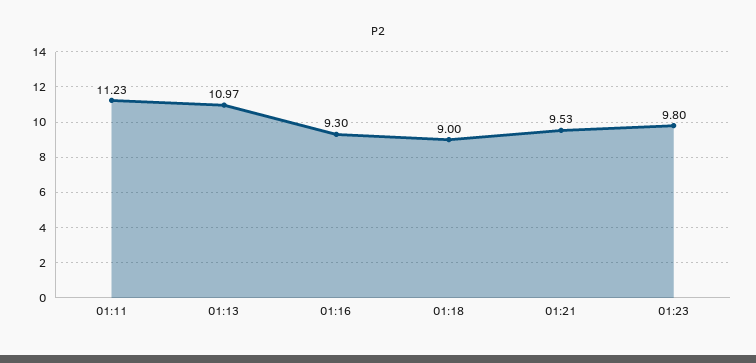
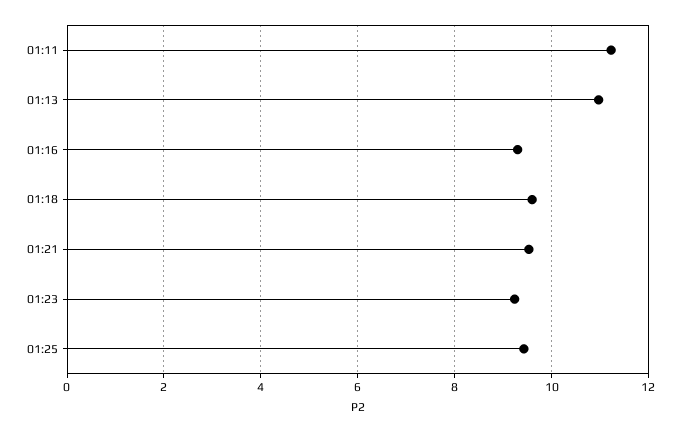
01:18: 9 -> 9.6
01:23: 9.8 -> 9.2
01:25: none -> 9.4

